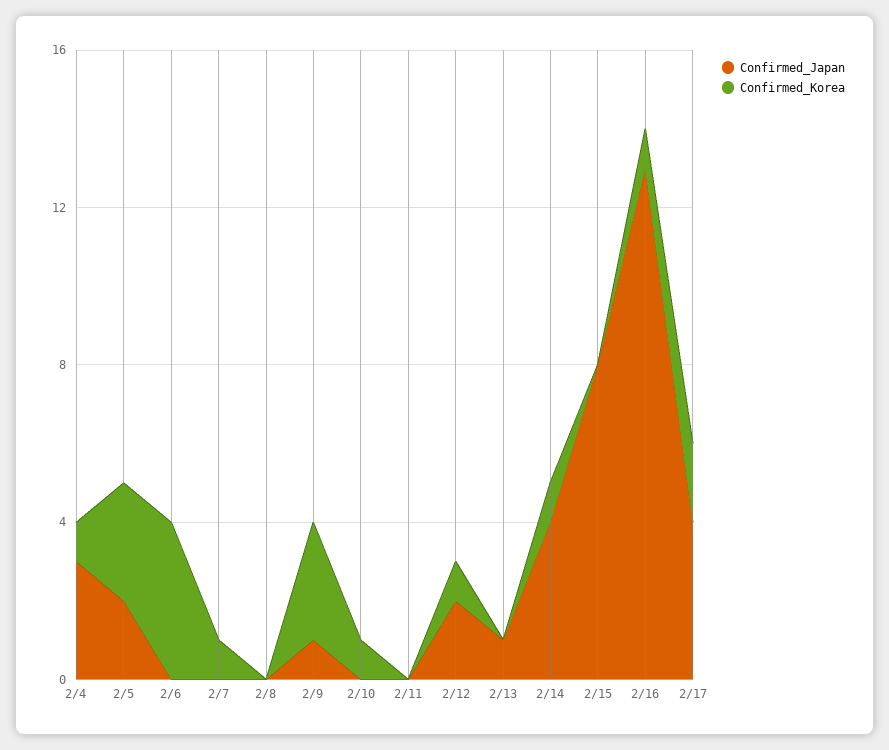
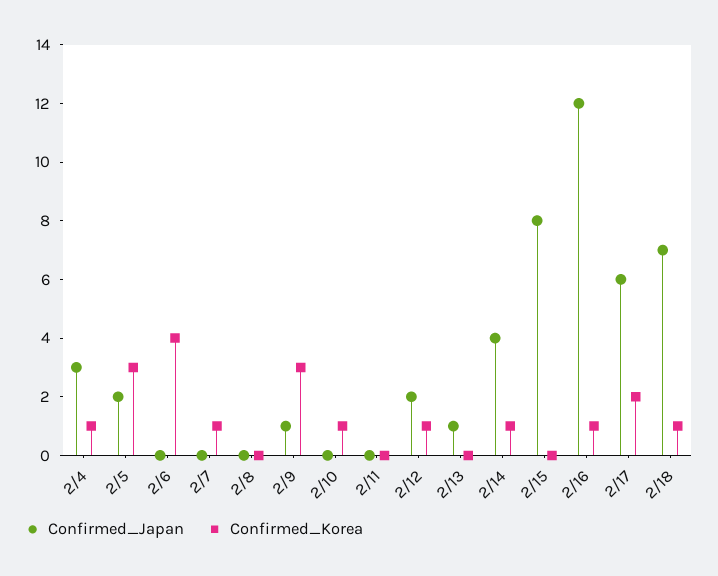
Confirmed_Japan, 2/16: 13 -> 12
Confirmed_Japan, 2/17: 4 -> 6
Confirmed_Japan, 2/18: none -> 7
Confirmed_Korea, 2/18: none -> 1

